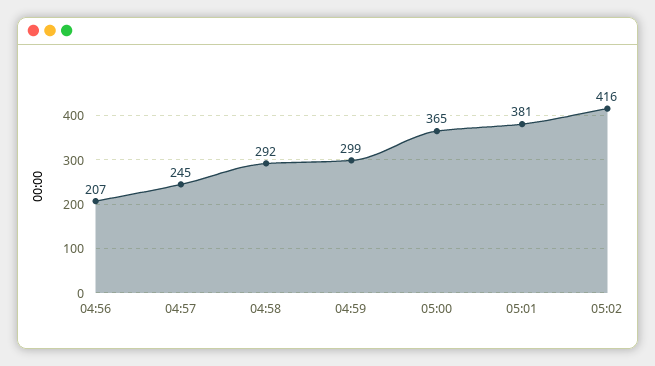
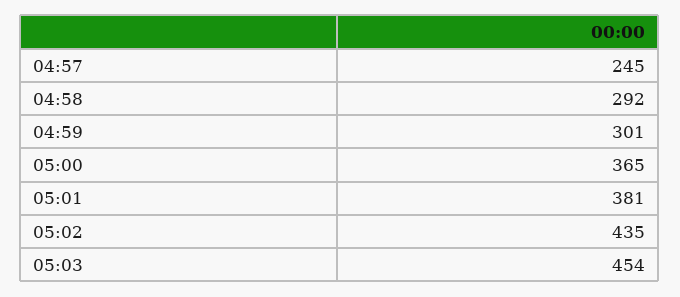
04:56: 207 -> none
04:59: 299 -> 301
05:02: 416 -> 435
05:03: none -> 454

